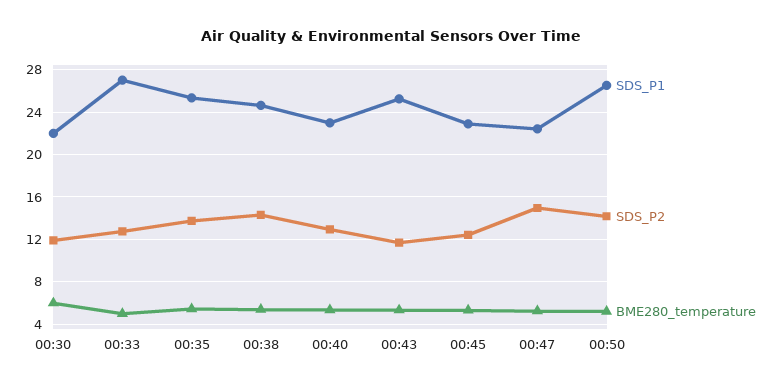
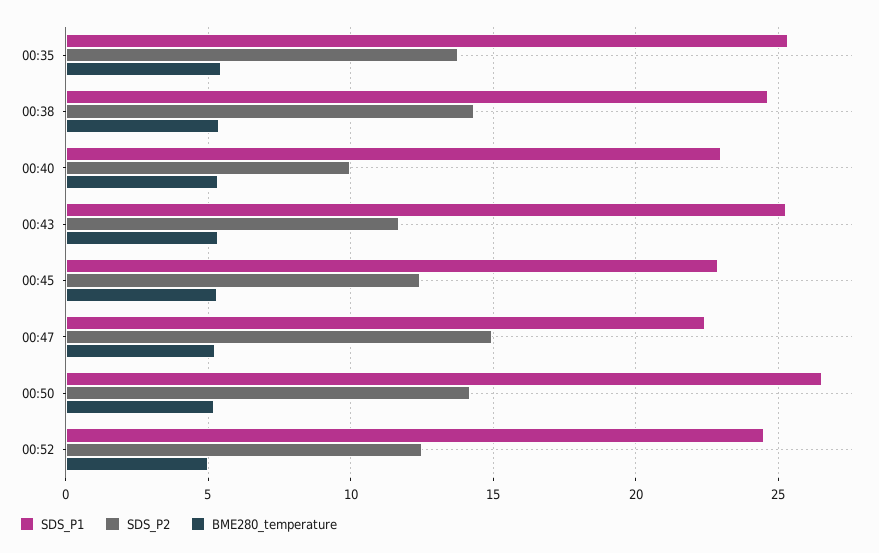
SDS_P1, 00:30: 22 -> none
SDS_P2, 00:30: 12 -> none
BME280_temperature, 00:30: 6 -> none
SDS_P1, 00:33: 27 -> none
SDS_P2, 00:33: 13 -> none
BME280_temperature, 00:33: 5 -> none
SDS_P2, 00:40: 13 -> 10
SDS_P1, 00:52: none -> 24.5
SDS_P2, 00:52: none -> 12.5
BME280_temperature, 00:52: none -> 5

